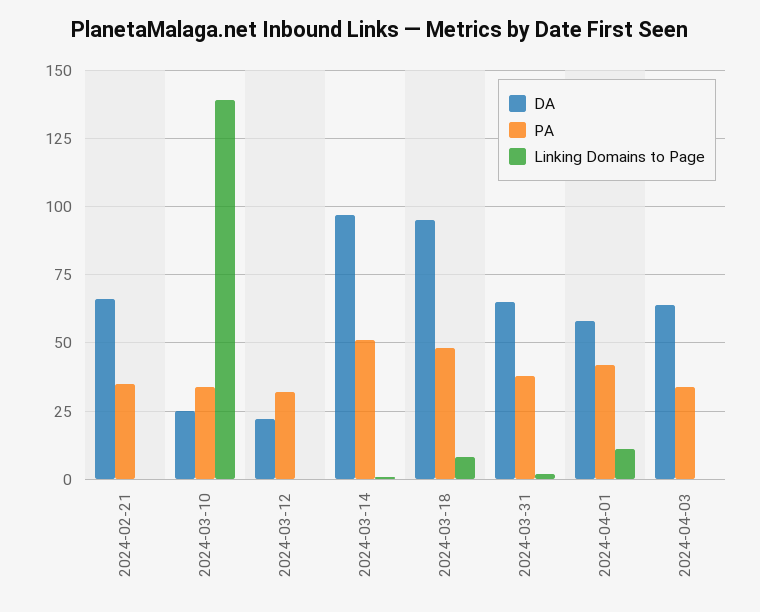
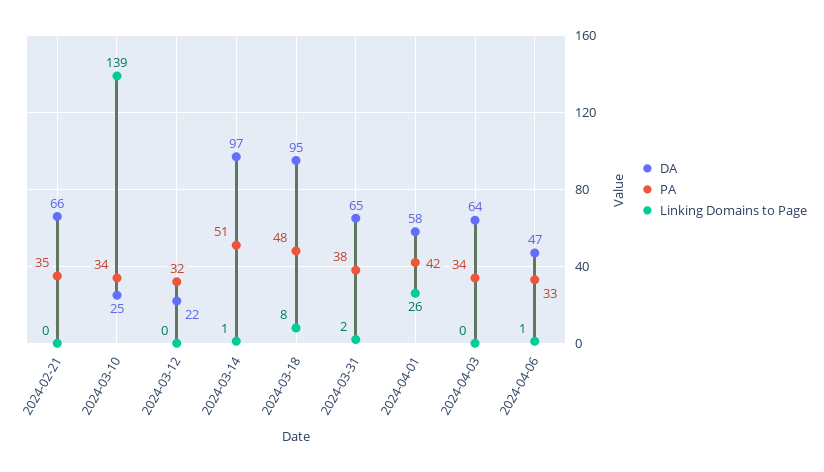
Linking Domains to Page, 2024-04-01: 10 -> 26
DA, 2024-04-06: none -> 47
PA, 2024-04-06: none -> 33
Linking Domains to Page, 2024-04-06: none -> 1

